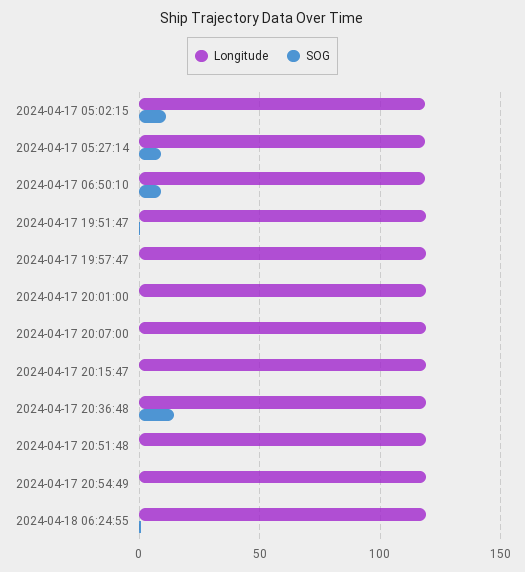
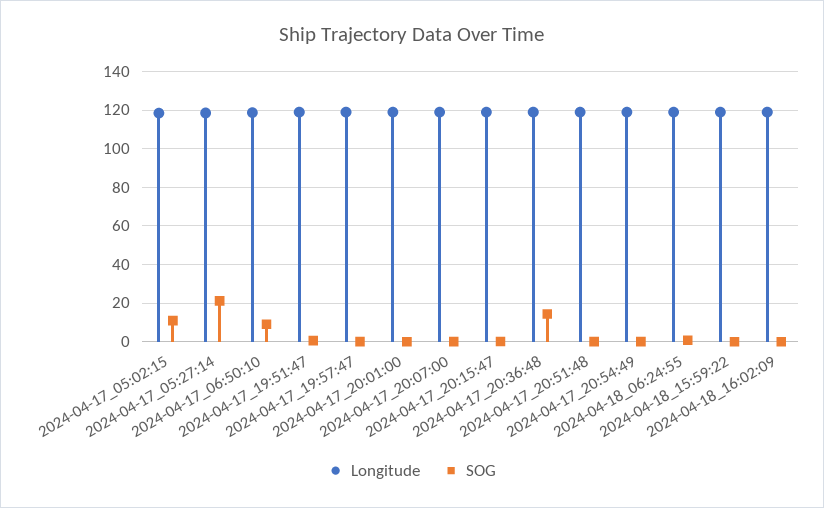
SOG, 2024-04-17 05:27:14: 10 -> 20
Longitude, 2024-04-18_15:59:22: none -> 120
SOG, 2024-04-18_15:59:22: none -> 0
Longitude, 2024-04-18_16:02:09: none -> 120
SOG, 2024-04-18_16:02:09: none -> 0

